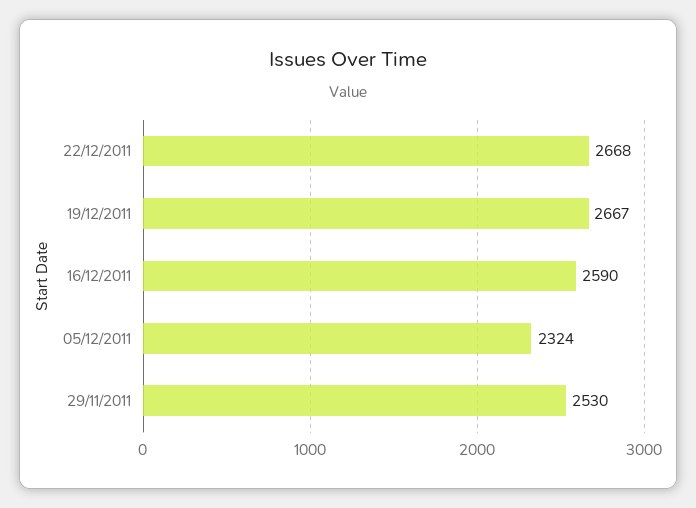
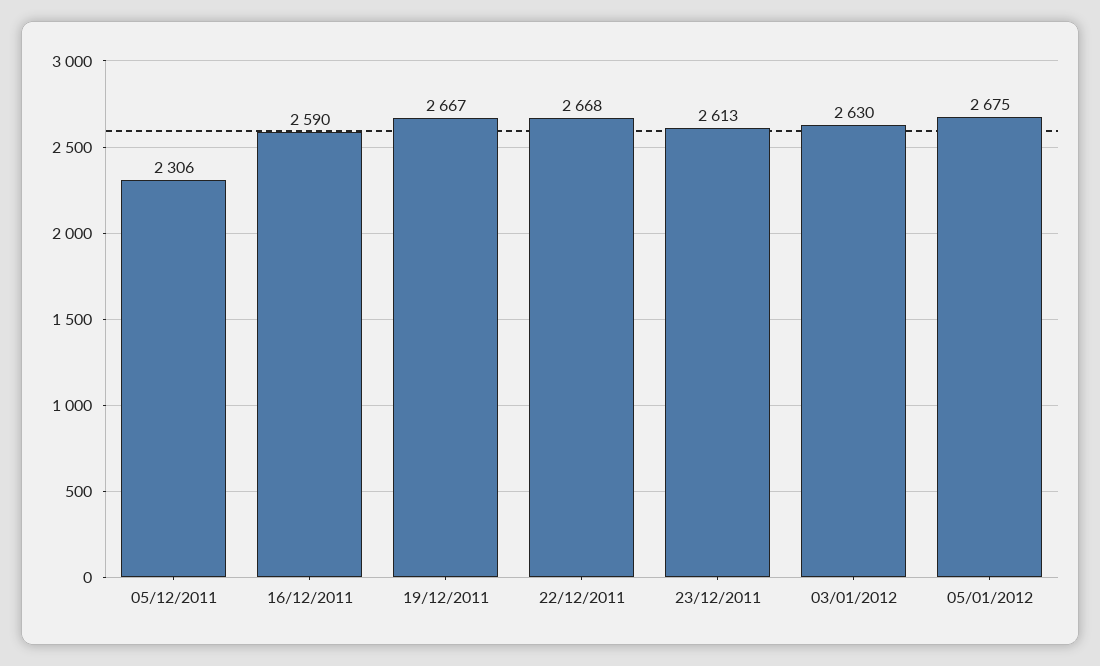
05/12/2011: 2324 -> 2306
29/11/2011: 2530 -> none
23/12/2011: none -> 2613
03/01/2012: none -> 2630
05/01/2012: none -> 2675

